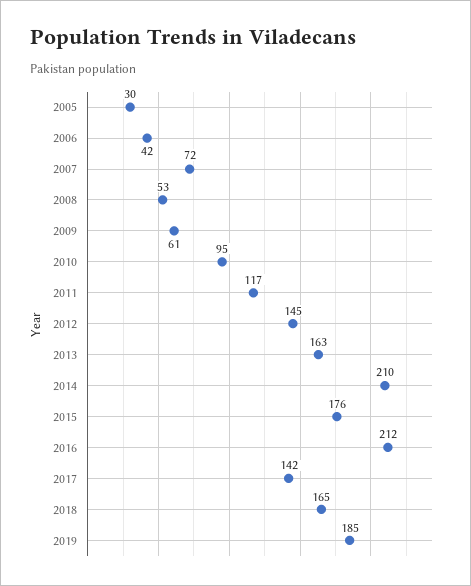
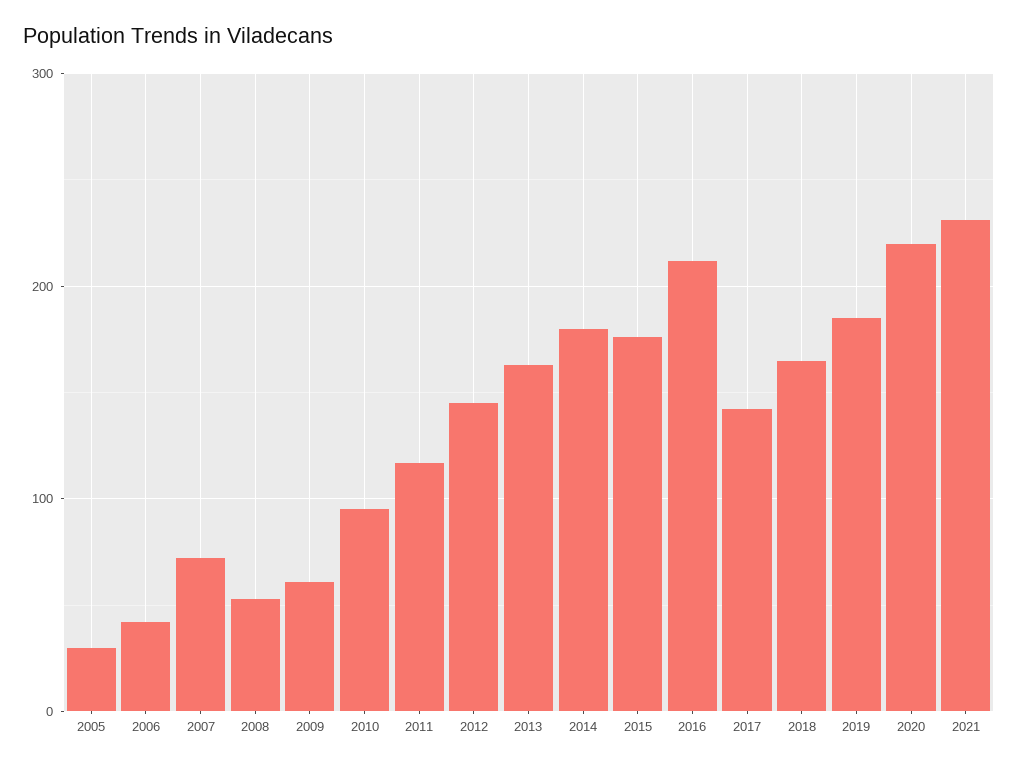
2014: 210 -> 180
2020: none -> 220
2021: none -> 230

